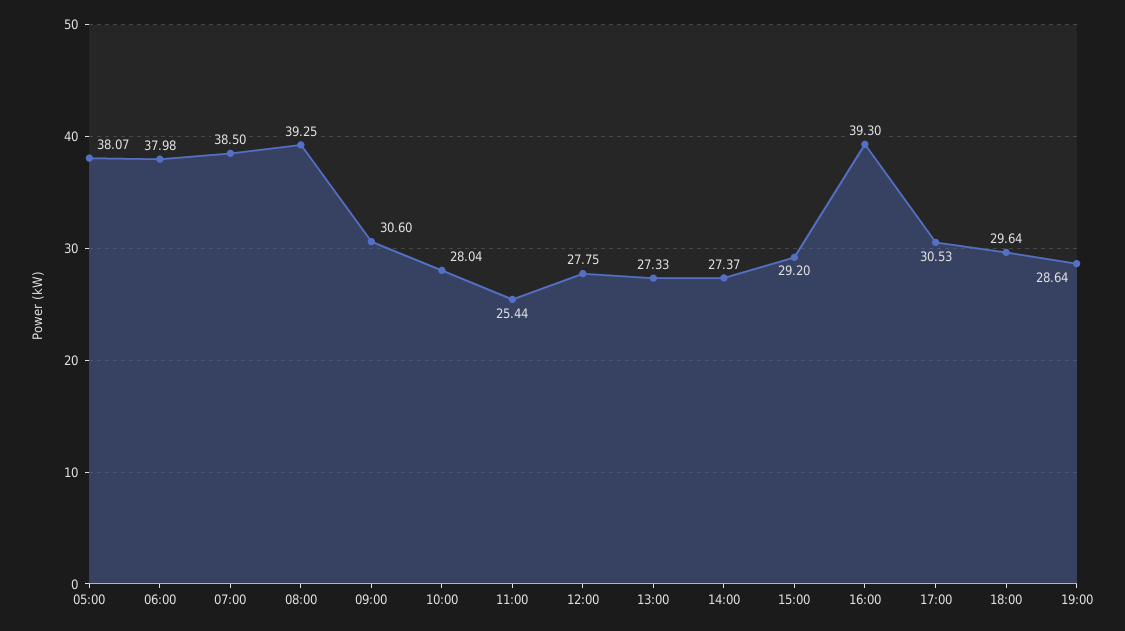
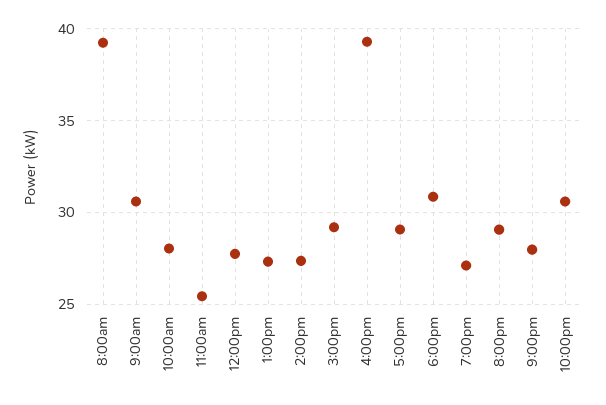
05:00: 38.07 -> none
06:00: 37.98 -> none
07:00: 38.5 -> none
17:00: 30.53 -> 29
18:00: 29.64 -> 31
19:00: 28.64 -> 27
8:00pm: none -> 29
9:00pm: none -> 28
10:00pm: none -> 30.5

